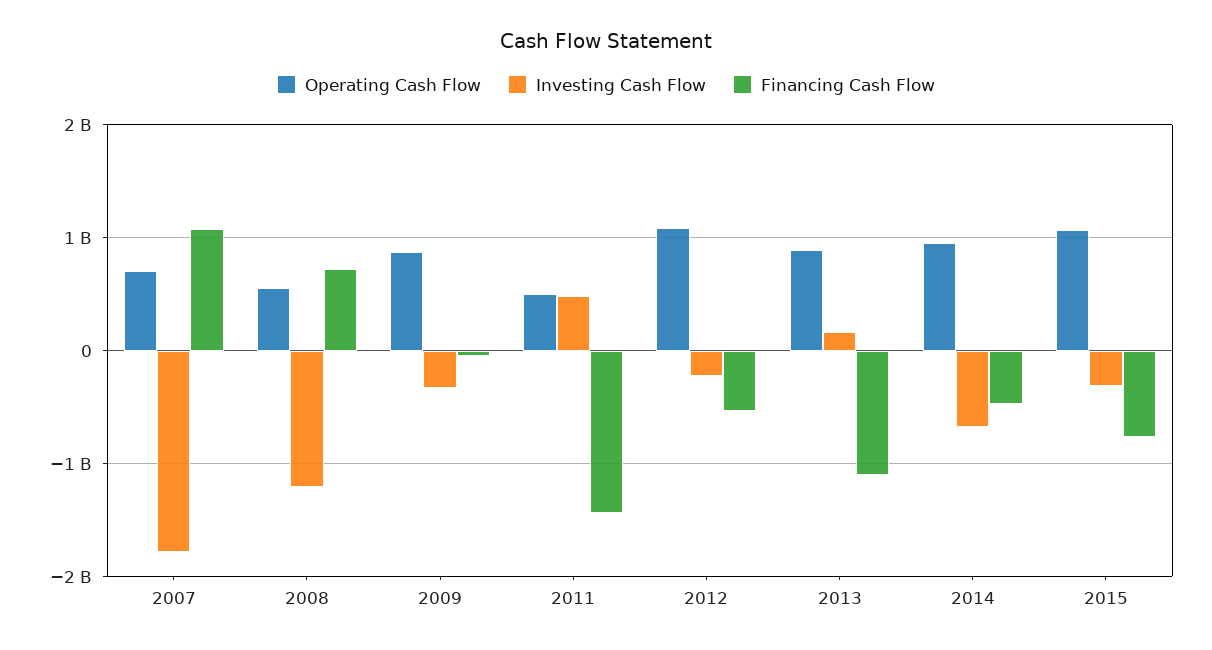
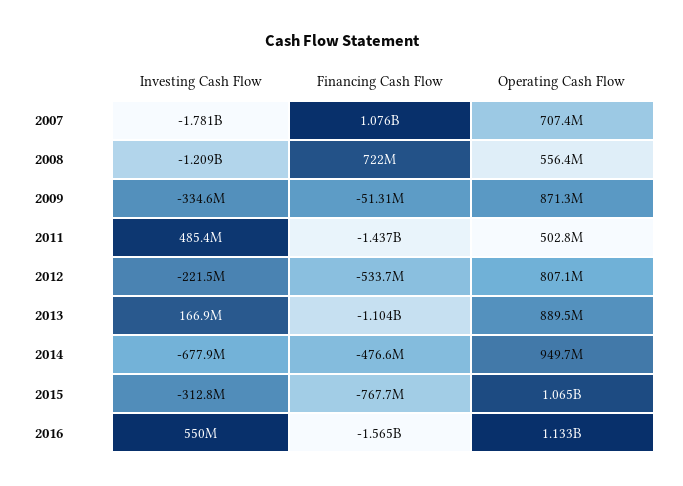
Operating Cash Flow, 2012: 1100000000 -> 807100000
Investing Cash Flow, 2016: none -> 550000000
Financing Cash Flow, 2016: none -> -1565000000
Operating Cash Flow, 2016: none -> 1133000000

